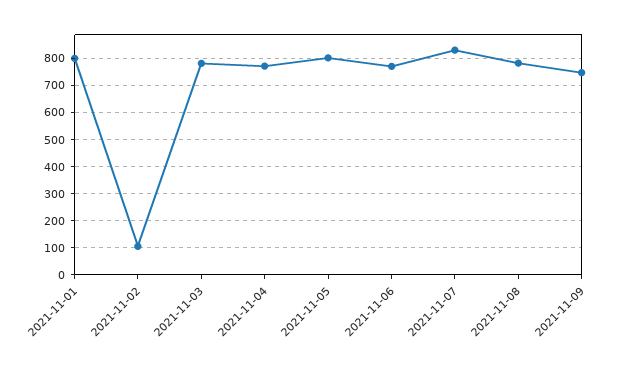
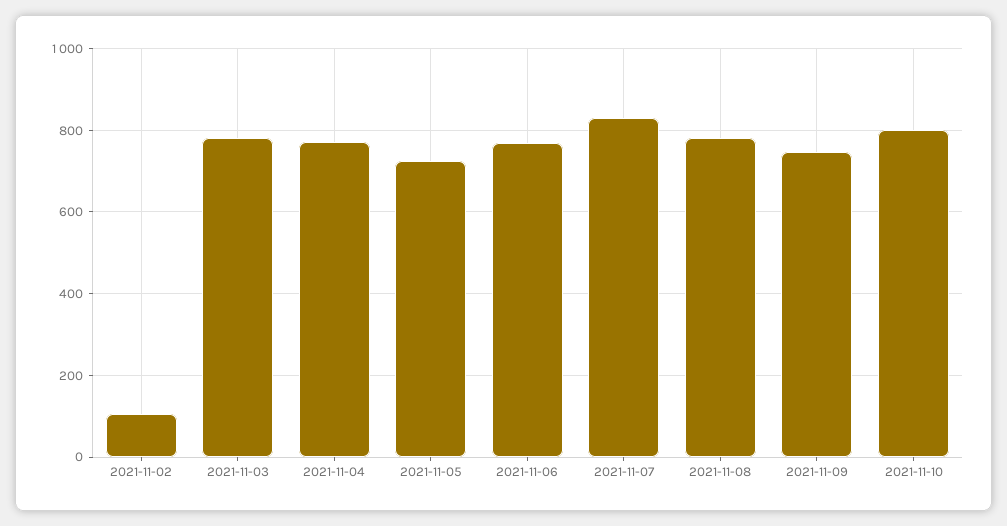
2021-11-01: 800 -> none
2021-11-05: 800 -> 720
2021-11-10: none -> 800

